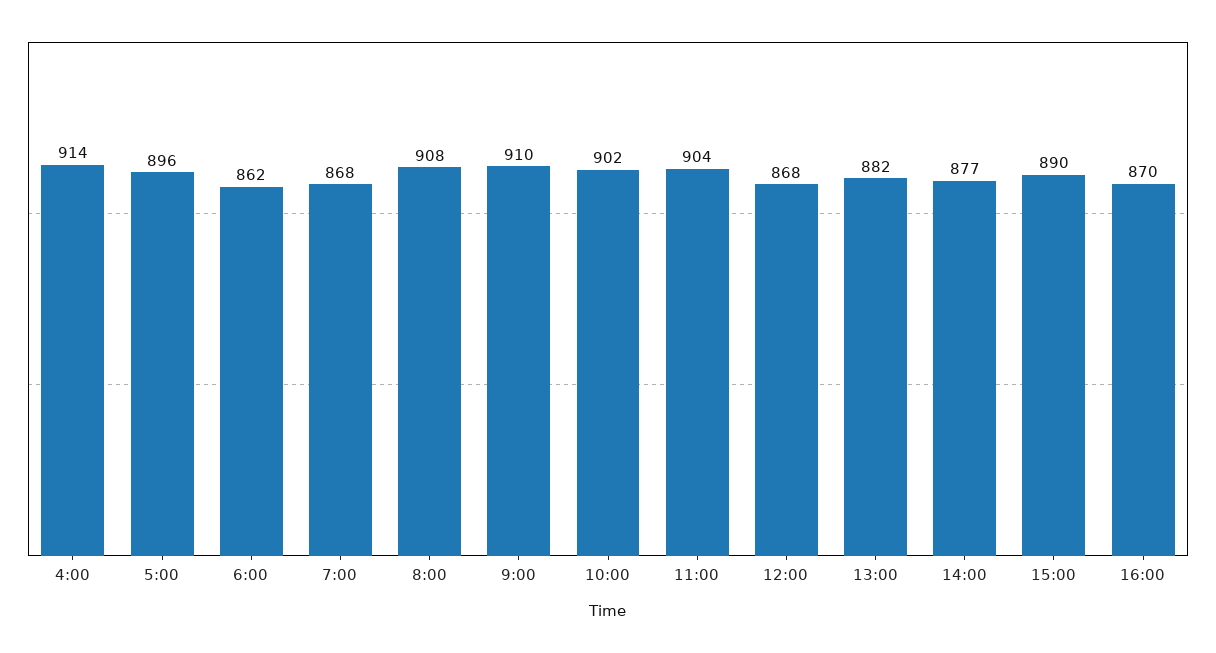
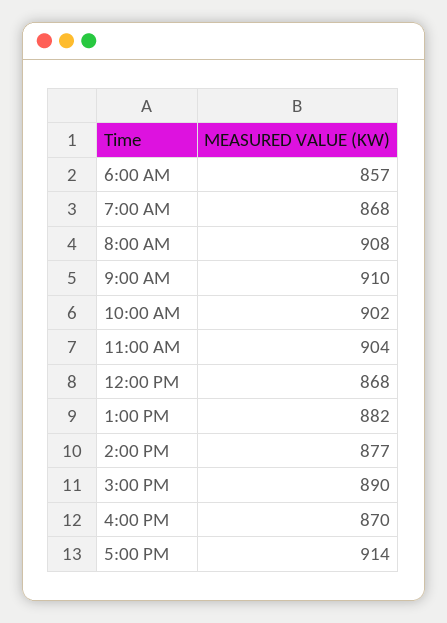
4:00: 914 -> none
5:00: 896 -> none
6:00: 862 -> 857
5:00 PM: none -> 914

